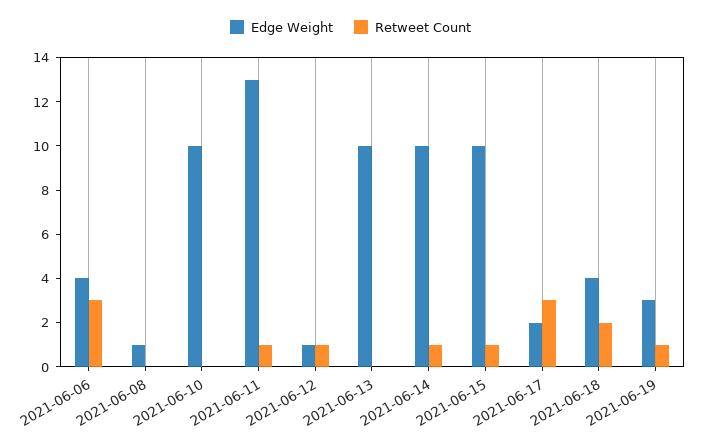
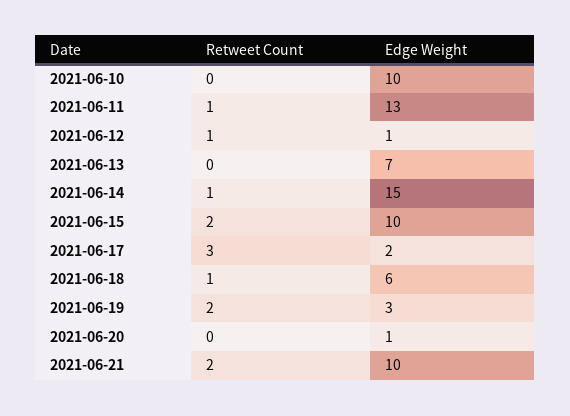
Edge Weight, 2021-06-06: 4 -> none
Retweet Count, 2021-06-06: 3 -> none
Edge Weight, 2021-06-08: 1 -> none
Retweet Count, 2021-06-08: 0 -> none
Edge Weight, 2021-06-13: 10 -> 7
Edge Weight, 2021-06-14: 10 -> 15
Retweet Count, 2021-06-15: 1 -> 2
Edge Weight, 2021-06-18: 4 -> 6
Retweet Count, 2021-06-18: 2 -> 1
Retweet Count, 2021-06-19: 1 -> 2
Retweet Count, 2021-06-20: none -> 0
Edge Weight, 2021-06-20: none -> 1
Retweet Count, 2021-06-21: none -> 2
Edge Weight, 2021-06-21: none -> 10

